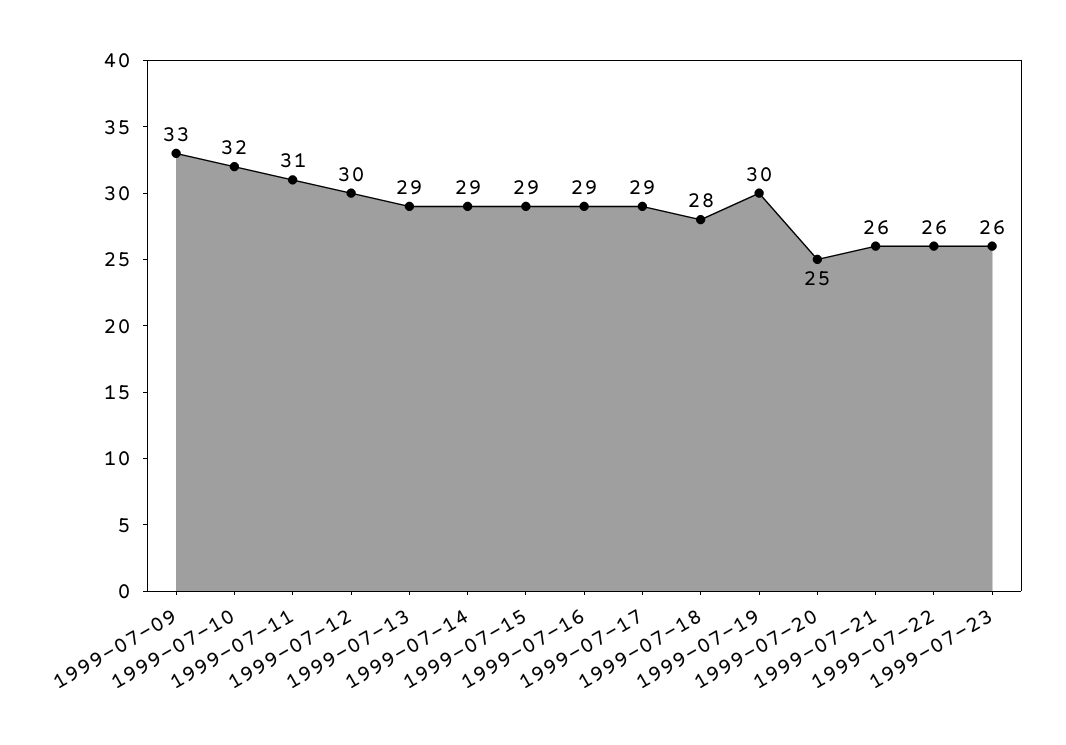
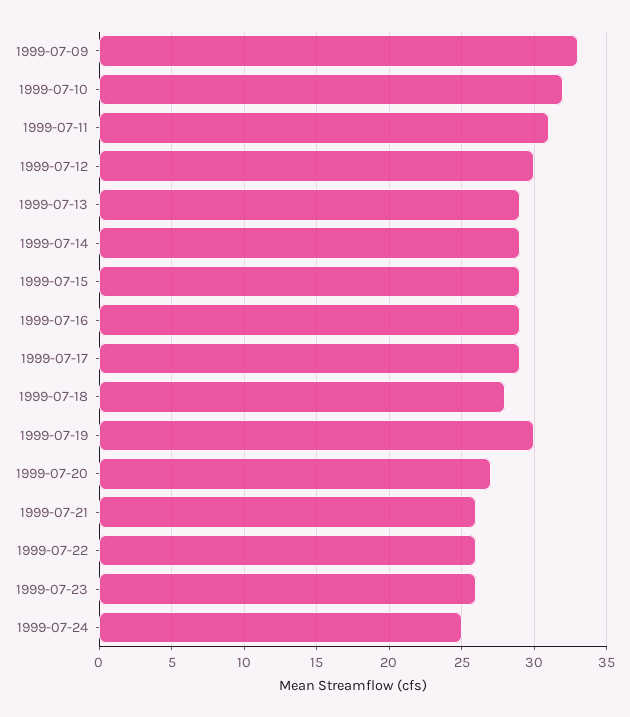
1999-07-20: 25 -> 27
1999-07-24: none -> 25

